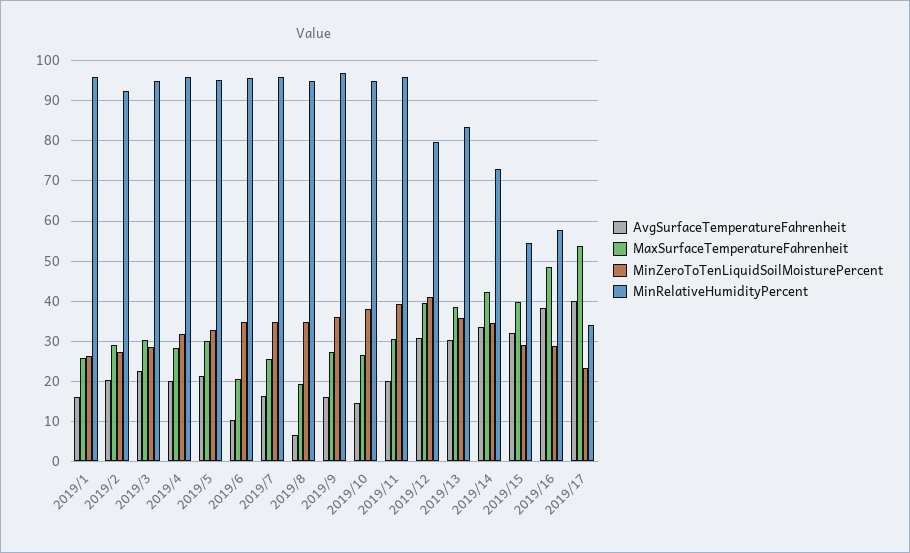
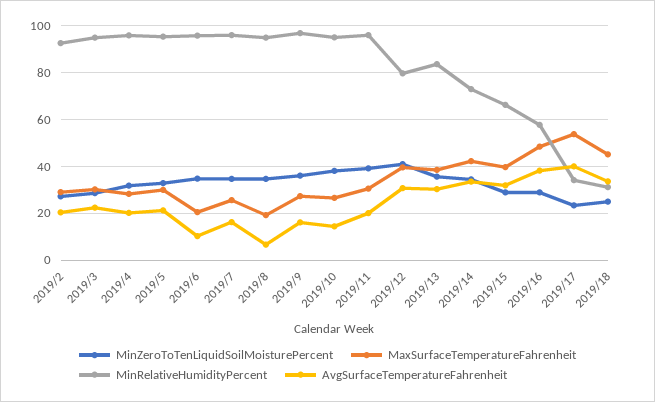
AvgSurfaceTemperatureFahrenheit, 2019/1: 16 -> none
MaxSurfaceTemperatureFahrenheit, 2019/1: 26 -> none
MinZeroToTenLiquidSoilMoisturePercent, 2019/1: 26 -> none
MinRelativeHumidityPercent, 2019/1: 96 -> none
MinRelativeHumidityPercent, 2019/15: 54 -> 65
MinZeroToTenLiquidSoilMoisturePercent, 2019/18: none -> 25
MaxSurfaceTemperatureFahrenheit, 2019/18: none -> 45
MinRelativeHumidityPercent, 2019/18: none -> 30
AvgSurfaceTemperatureFahrenheit, 2019/18: none -> 35

